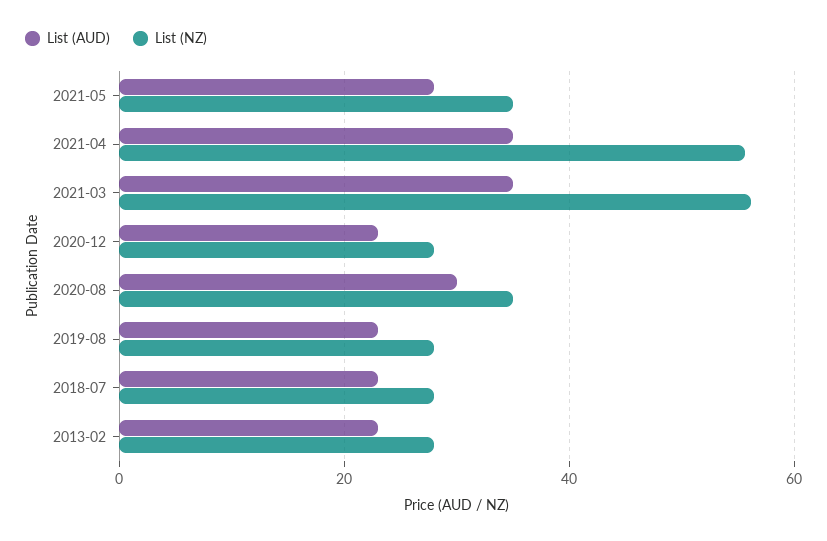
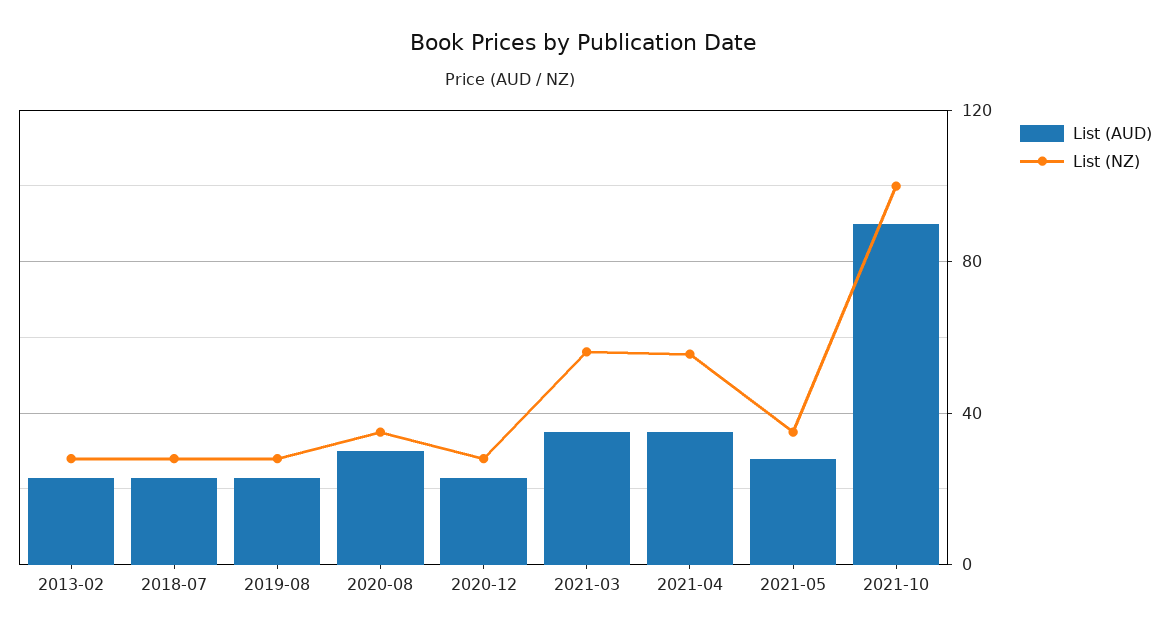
List (AUD), 2021-10: none -> 90
List (NZ), 2021-10: none -> 100

